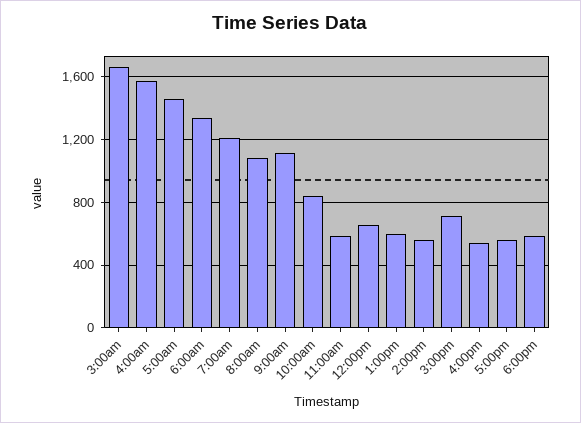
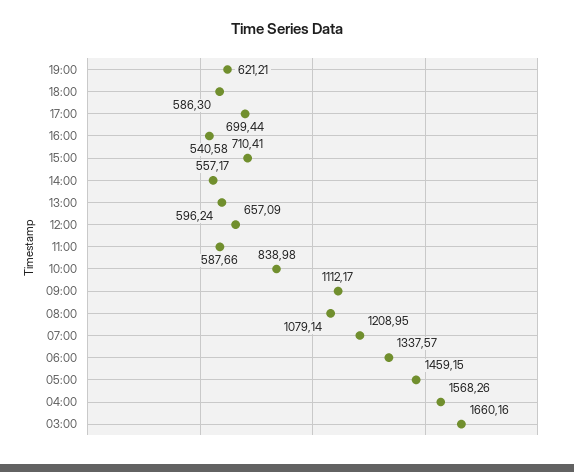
5:00pm: 550 -> 699.44
19:00: none -> 621.21

